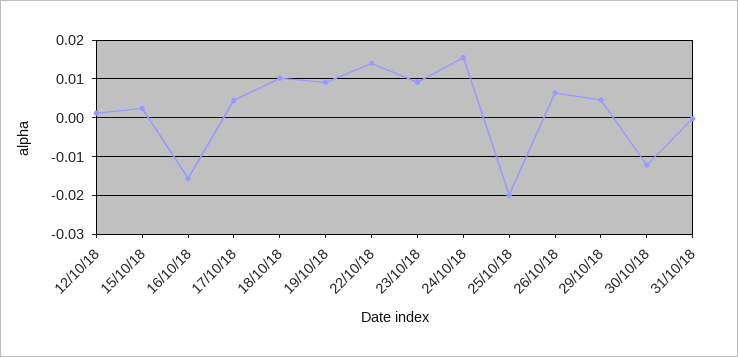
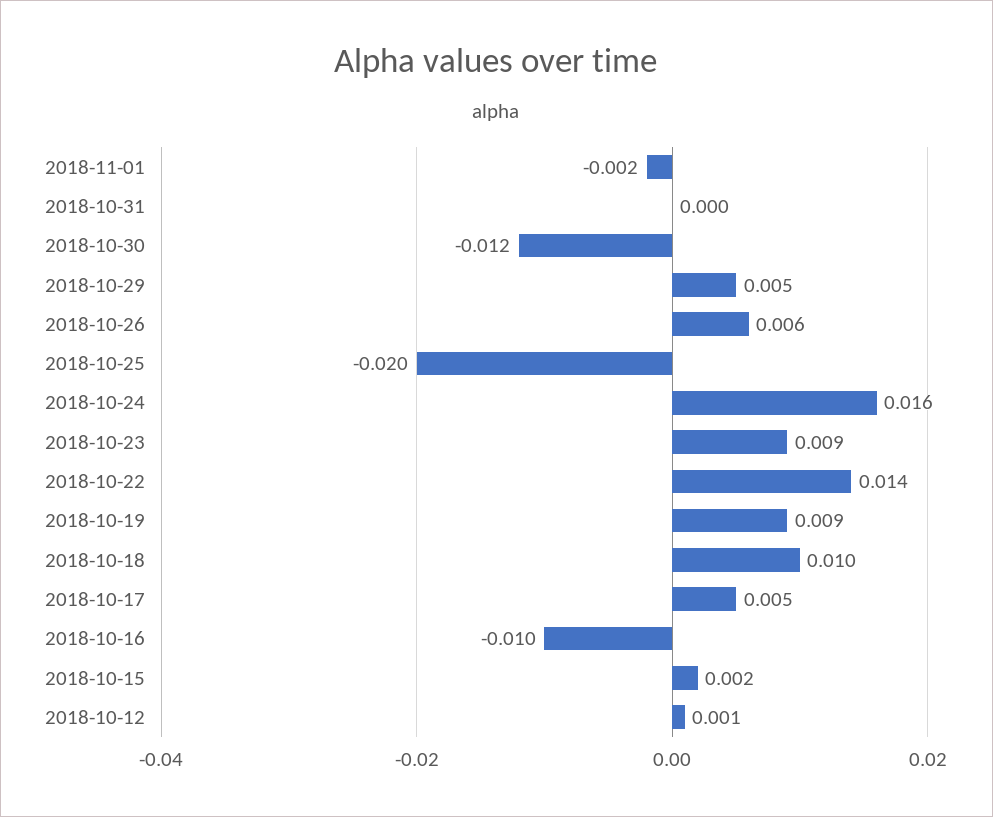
16/10/18: -0.016 -> -0.01
2018-11-01: none -> -0.002

